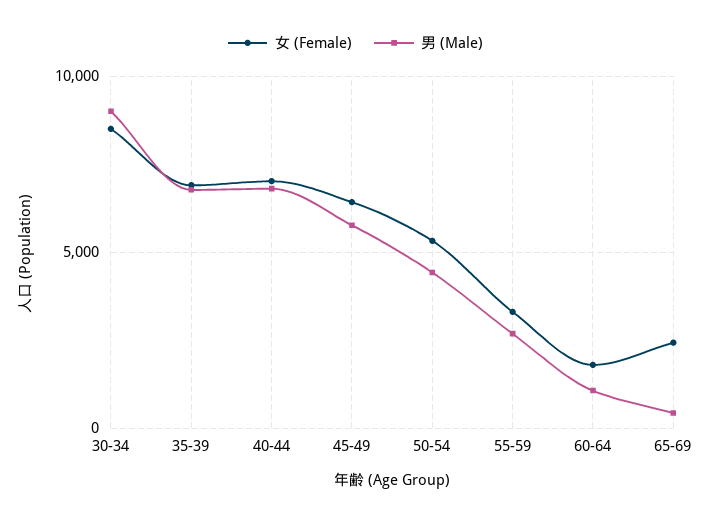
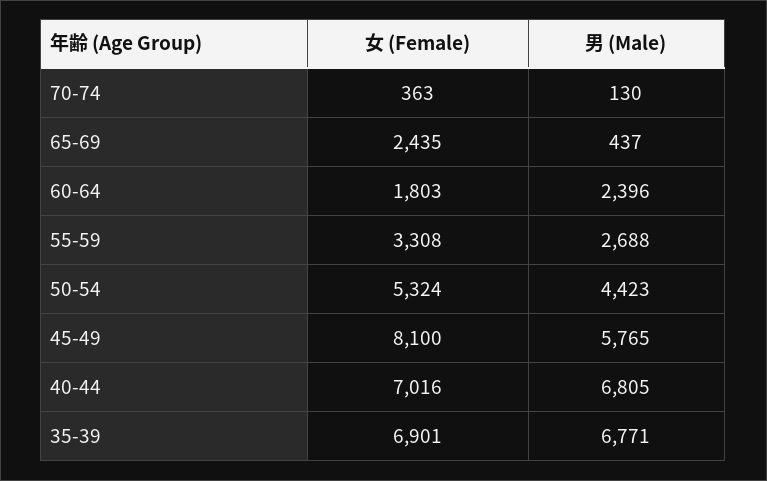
女 (Female), 30-34: 8500 -> none
男 (Male), 30-34: 9000 -> none
女 (Female), 45-49: 6500 -> 8100
男 (Male), 60-64: 1000 -> 2396
女 (Female), 70-74: none -> 363
男 (Male), 70-74: none -> 130

